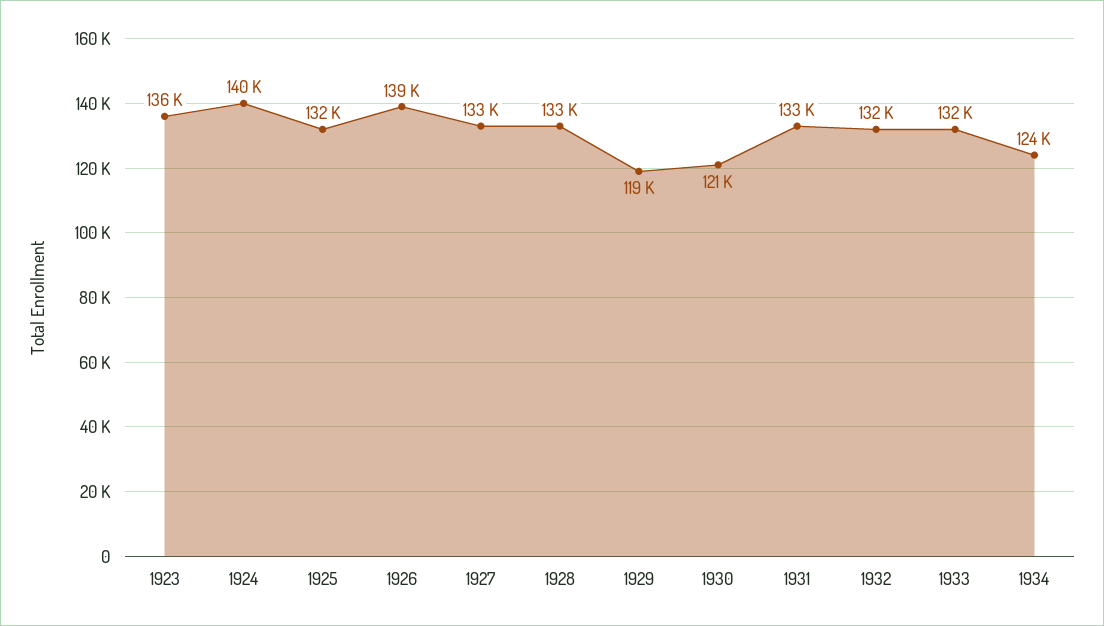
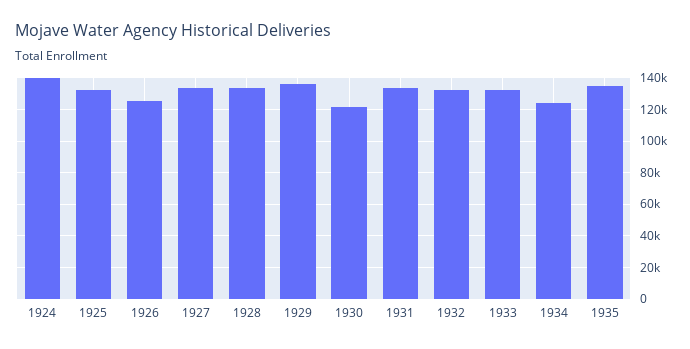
1923: 136000 -> none
1926: 139000 -> 125000
1929: 119000 -> 135000
1935: none -> 135000

